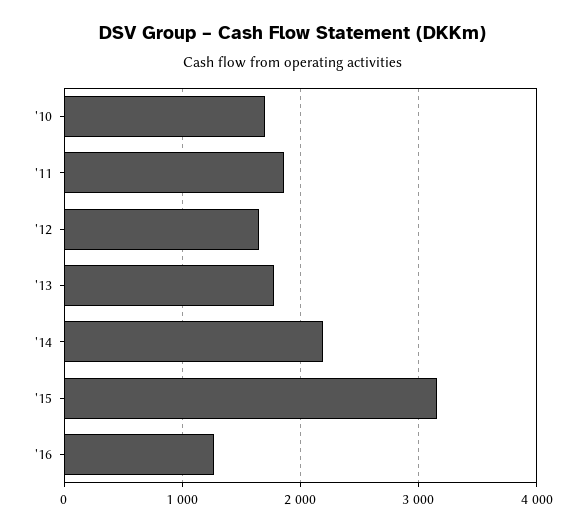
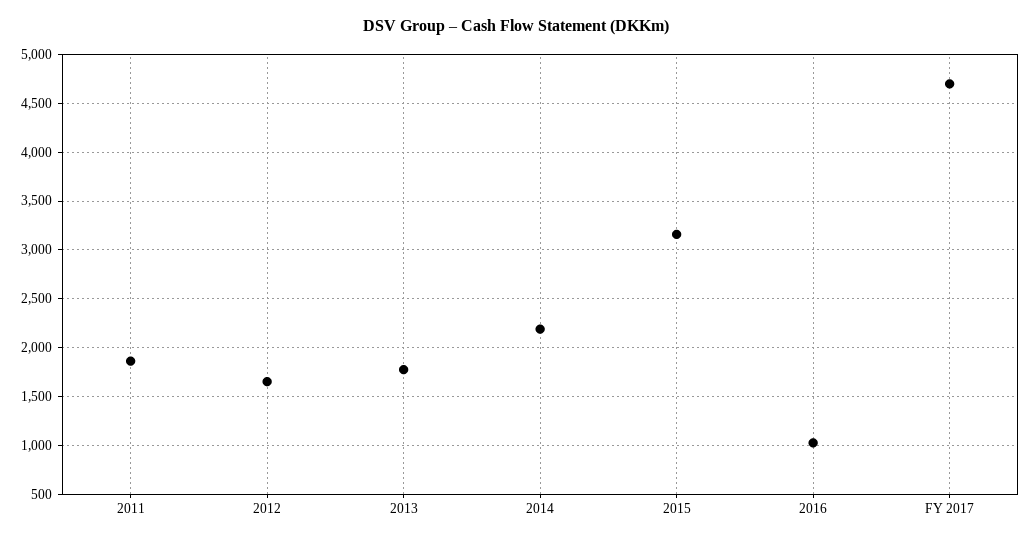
'10: 1700 -> none
'16: 1300 -> 1000
FY 2017: none -> 4700

